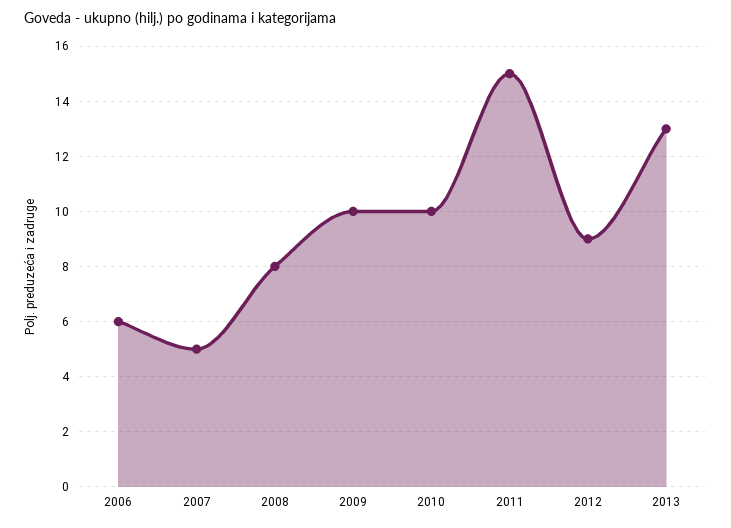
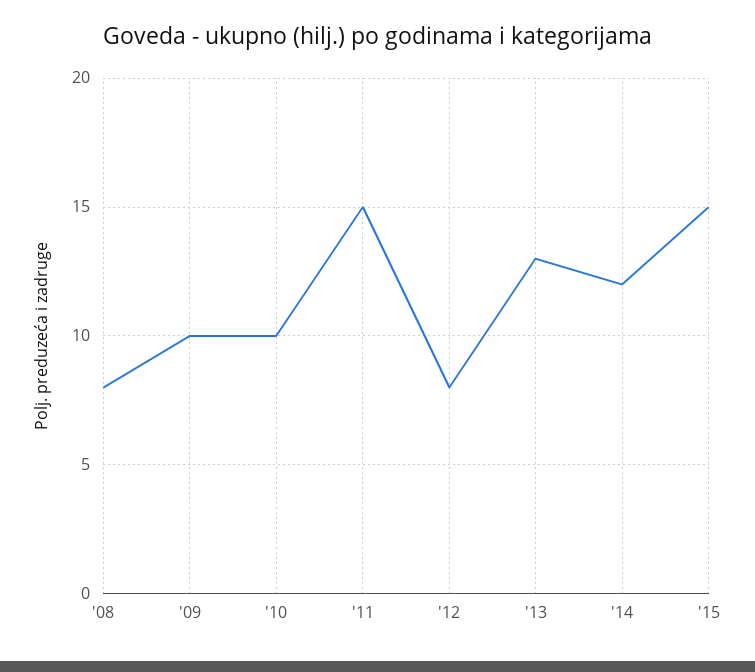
2006: 6 -> none
2007: 5 -> none
2012: 9 -> 8
'14: none -> 12
'15: none -> 15

